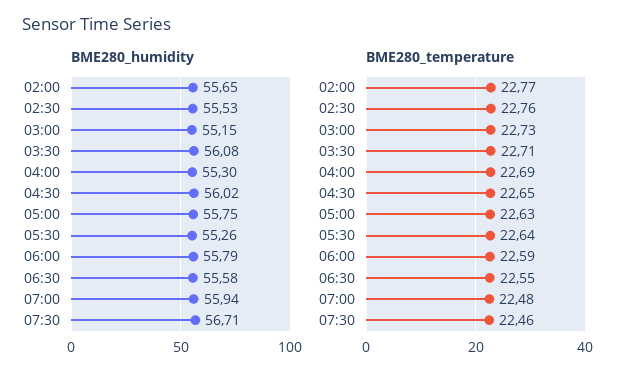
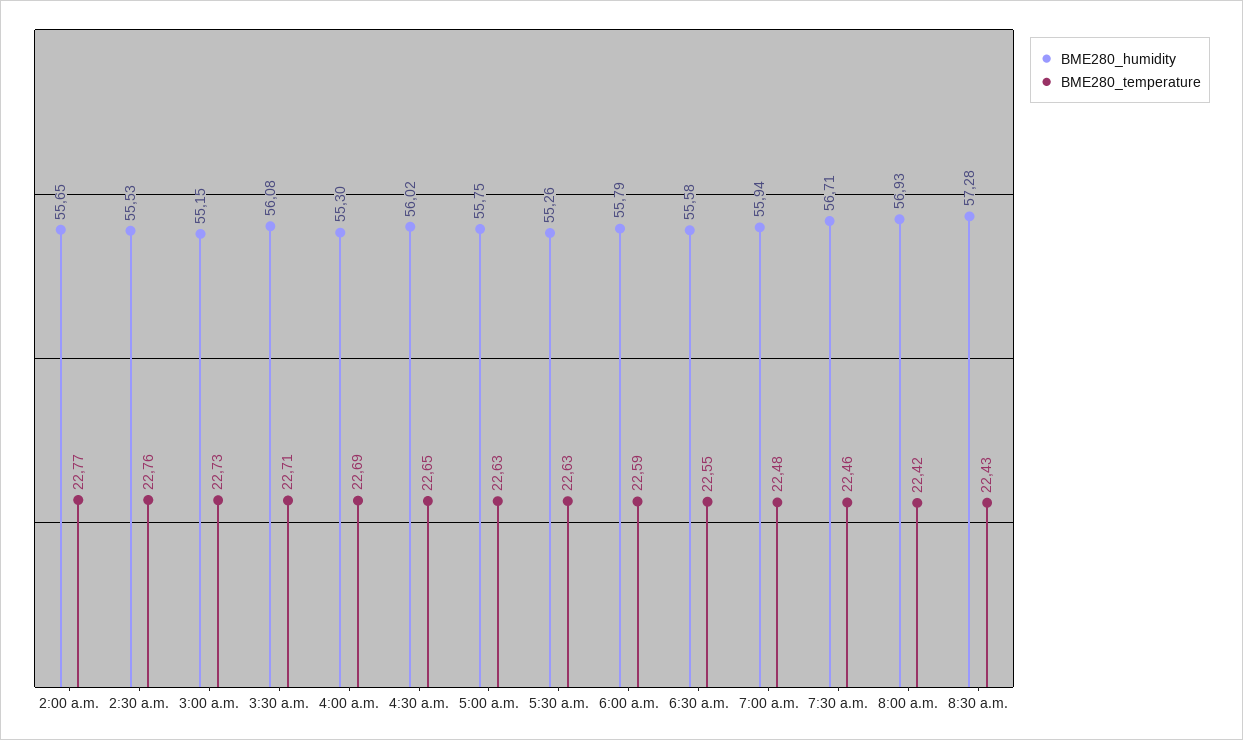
BME280_temperature, 05:30: 22.64 -> 22.63
BME280_humidity, 8:00 a.m.: none -> 56.93
BME280_temperature, 8:00 a.m.: none -> 22.42
BME280_humidity, 8:30 a.m.: none -> 57.28
BME280_temperature, 8:30 a.m.: none -> 22.43

